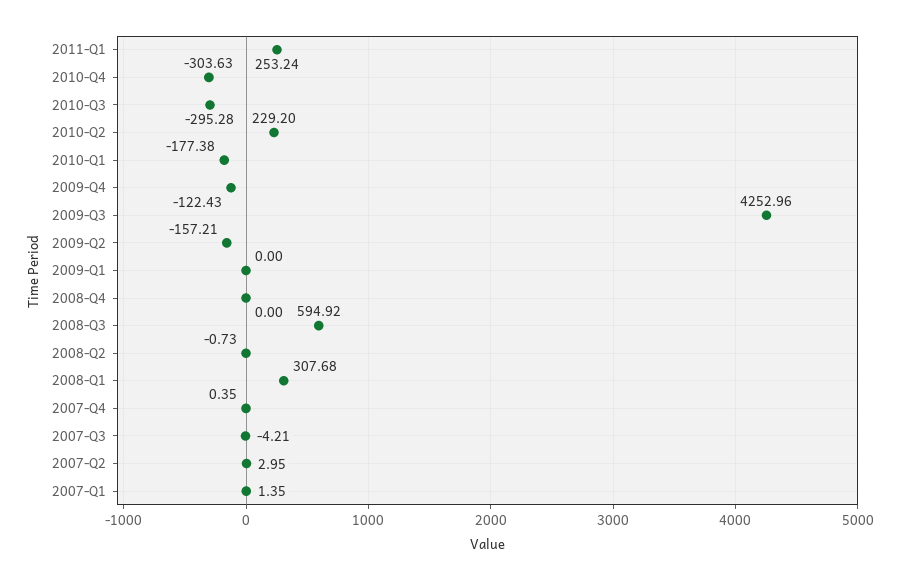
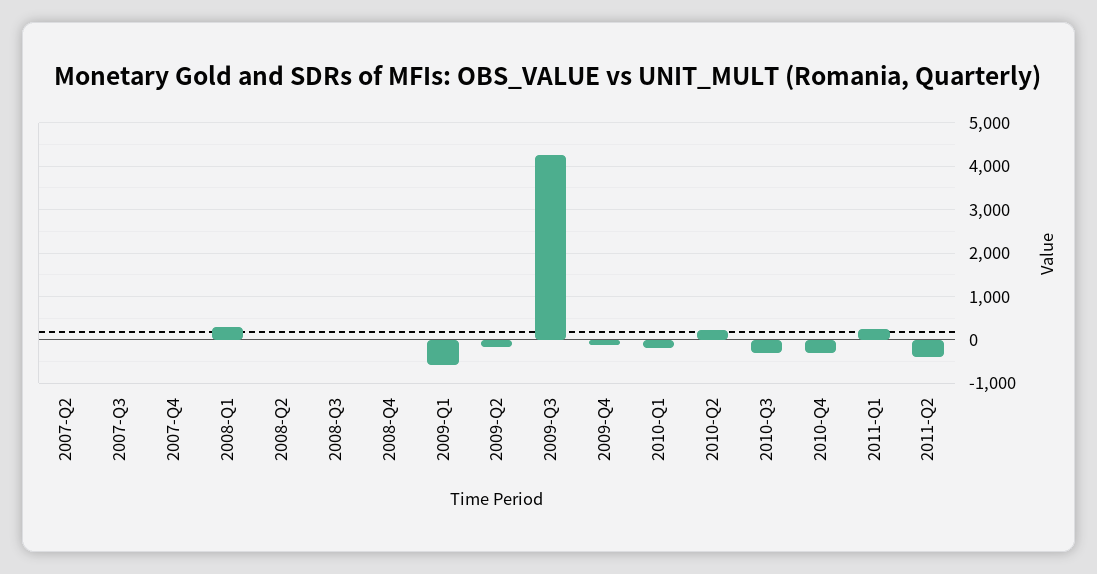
2009-Q1: 0 -> -600
2008-Q3: 594.92 -> 0
2007-Q1: 1.35 -> none
2011-Q2: none -> -400

